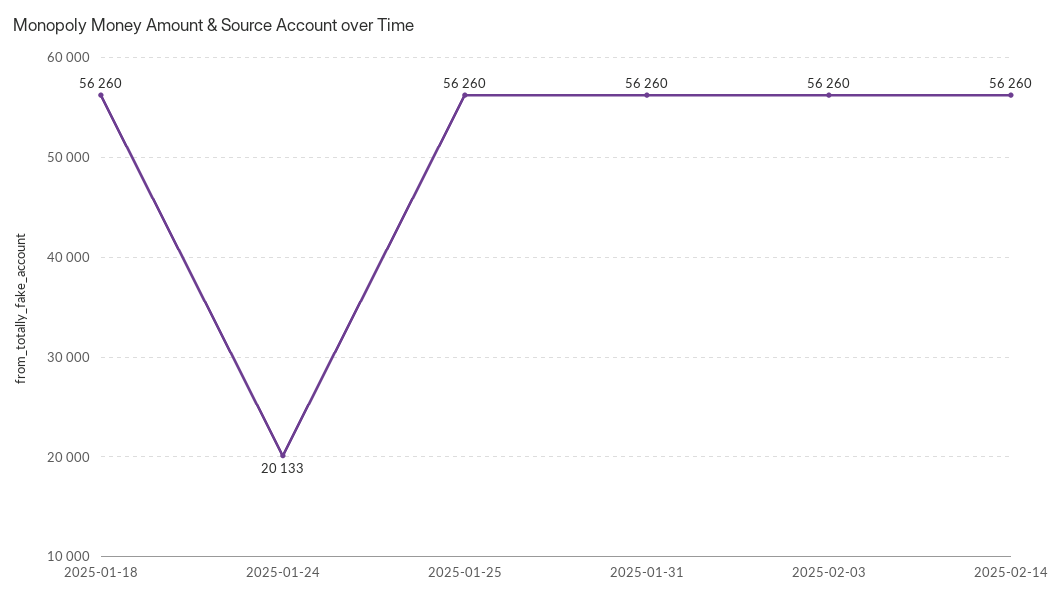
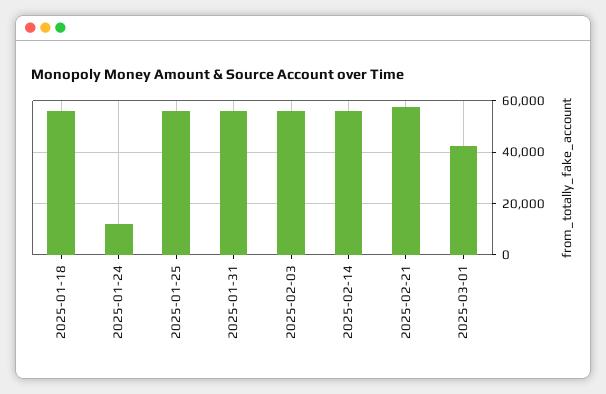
2025-01-24: 20133 -> 12500
2025-02-21: none -> 57500
2025-03-01: none -> 42500

